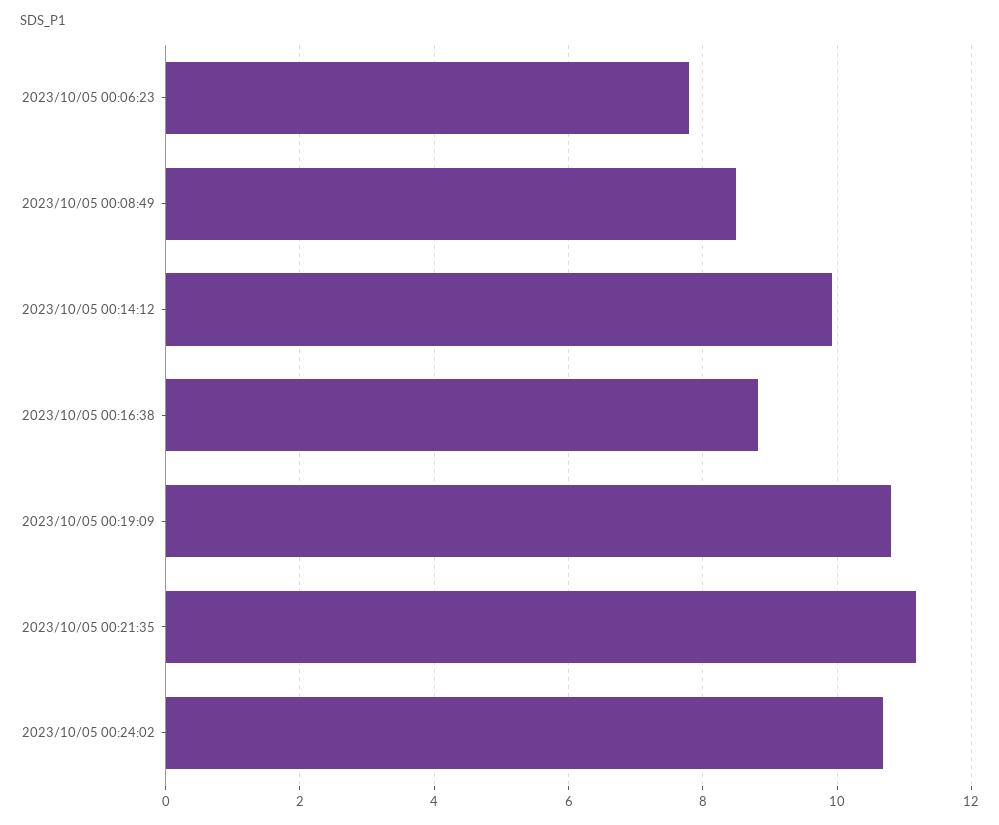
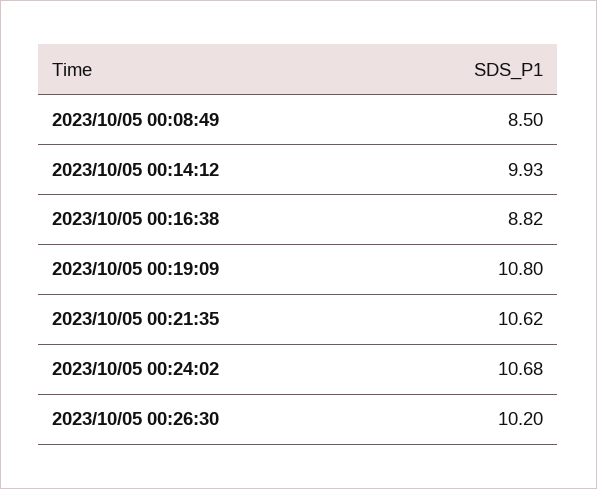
2023/10/05 00:06:23: 7.8 -> none
2023/10/05 00:21:35: 11.2 -> 10.62
2023/10/05 00:26:30: none -> 10.2

